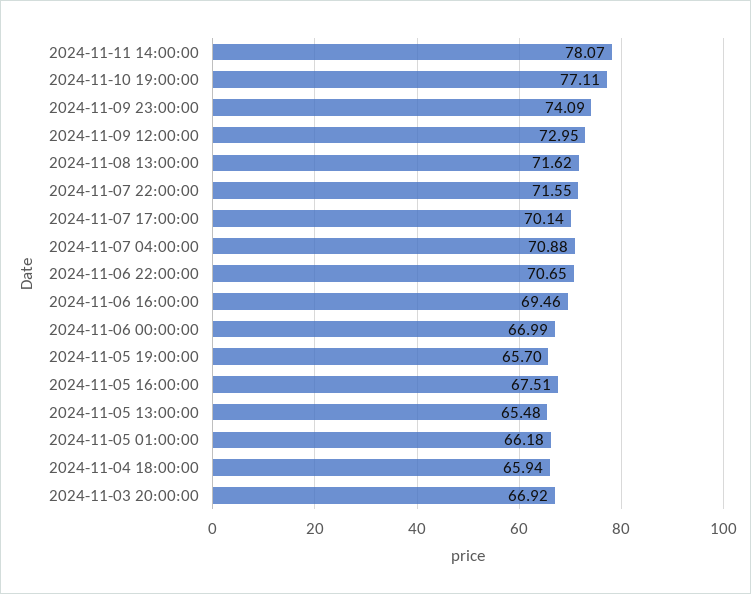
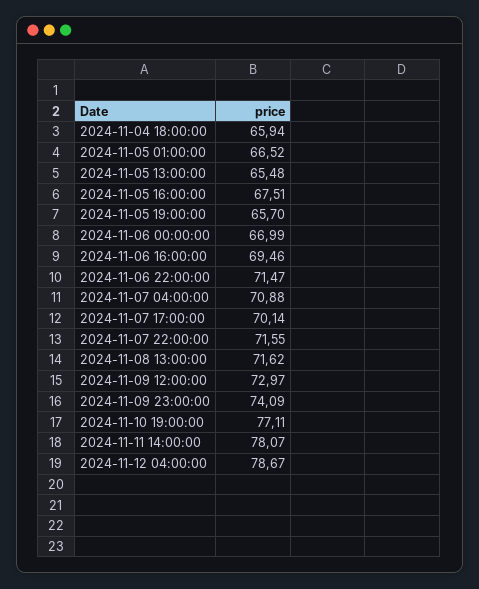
2024-11-09 12:00:00: 72.95 -> 72.97
2024-11-06 22:00:00: 70.65 -> 71.47
2024-11-05 01:00:00: 66.18 -> 66.52
2024-11-03 20:00:00: 66.92 -> none
2024-11-12 04:00:00: none -> 78.67

